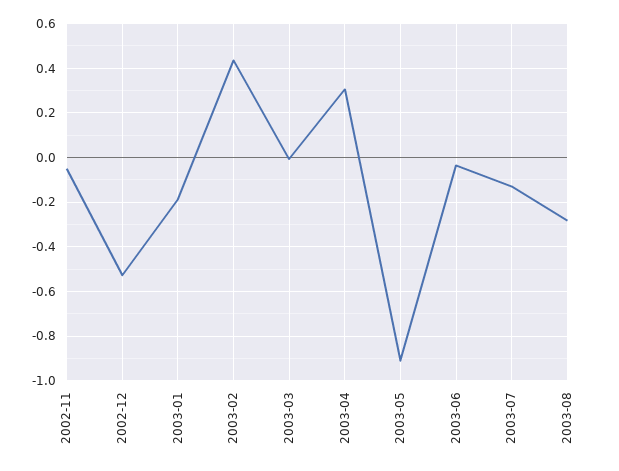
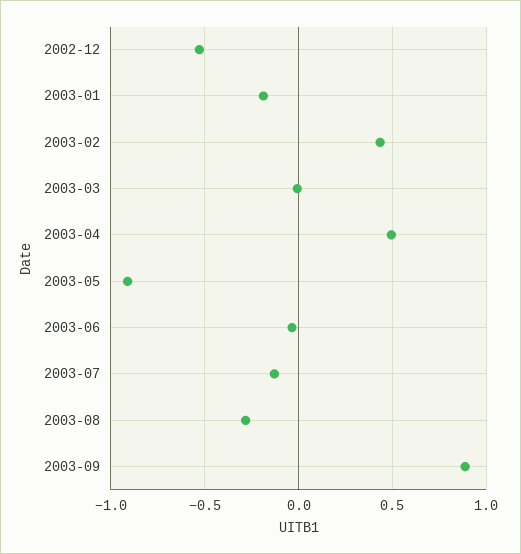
2002-11: -0.05 -> none
2003-04: 0.3 -> 0.5
2003-09: none -> 0.9

